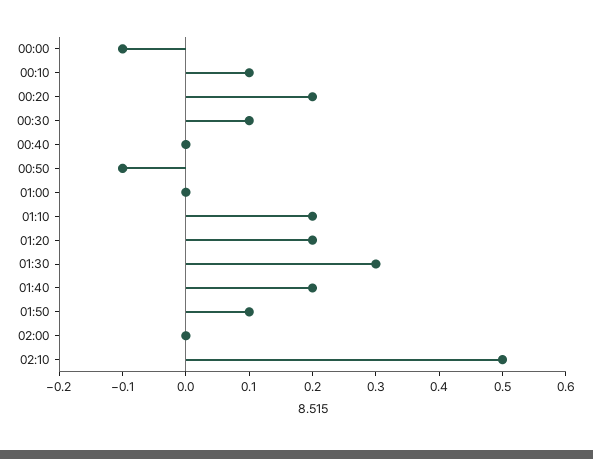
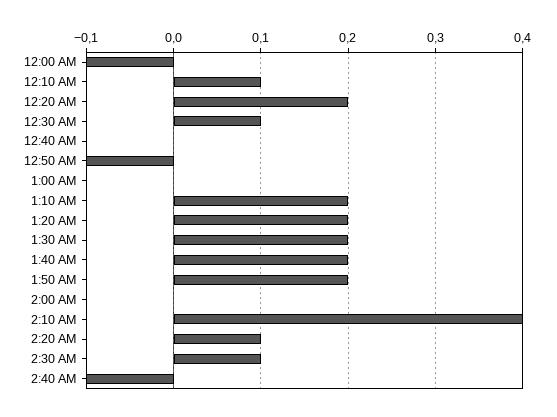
01:30: 0.3 -> 0.2
01:50: 0.1 -> 0.2
02:10: 0.5 -> 0.4
2:20 AM: none -> 0.1
2:30 AM: none -> 0.1
2:40 AM: none -> -0.1

